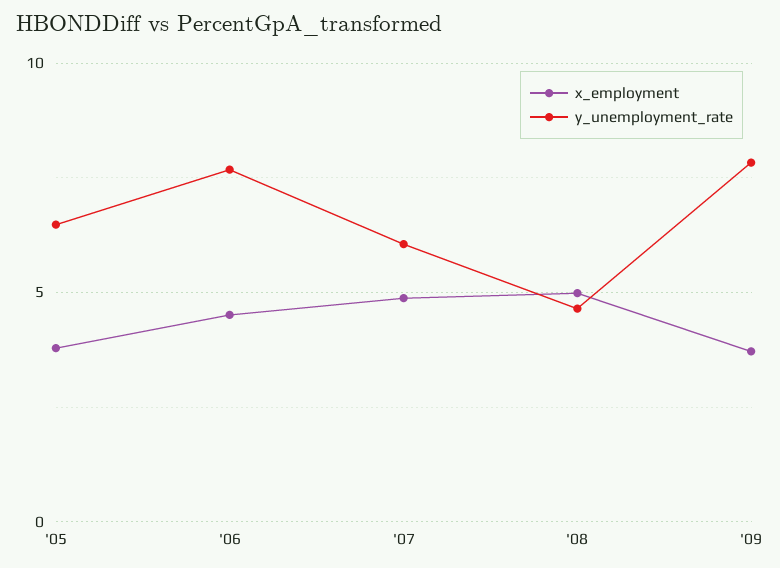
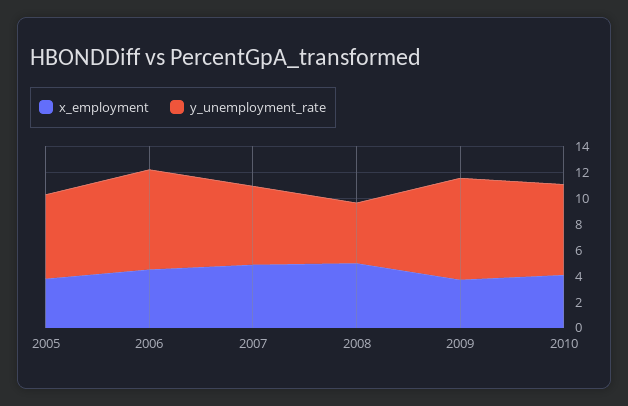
x_employment, 2010: none -> 4
y_unemployment_rate, 2010: none -> 7

